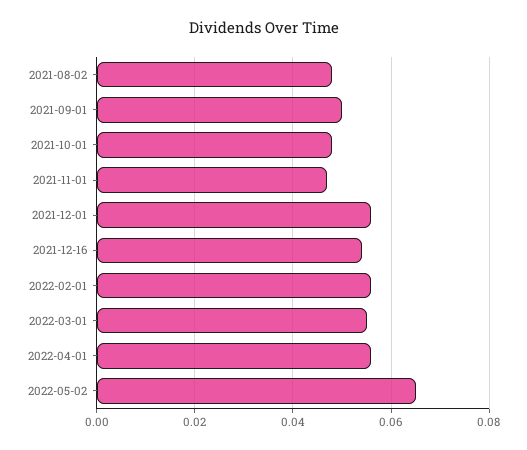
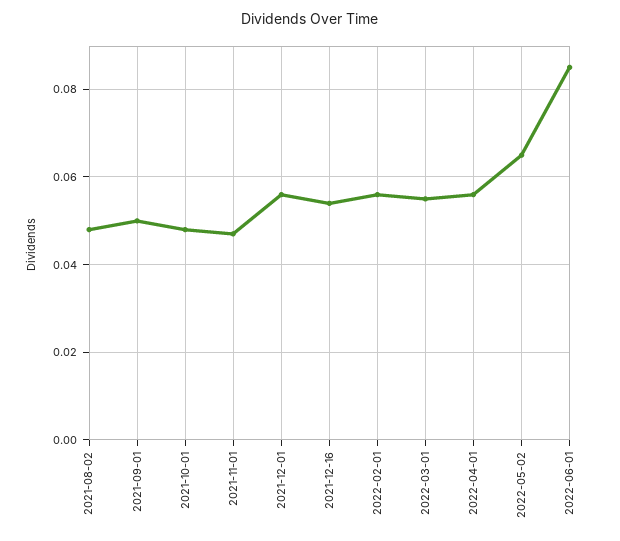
2022-06-01: none -> 0.085

